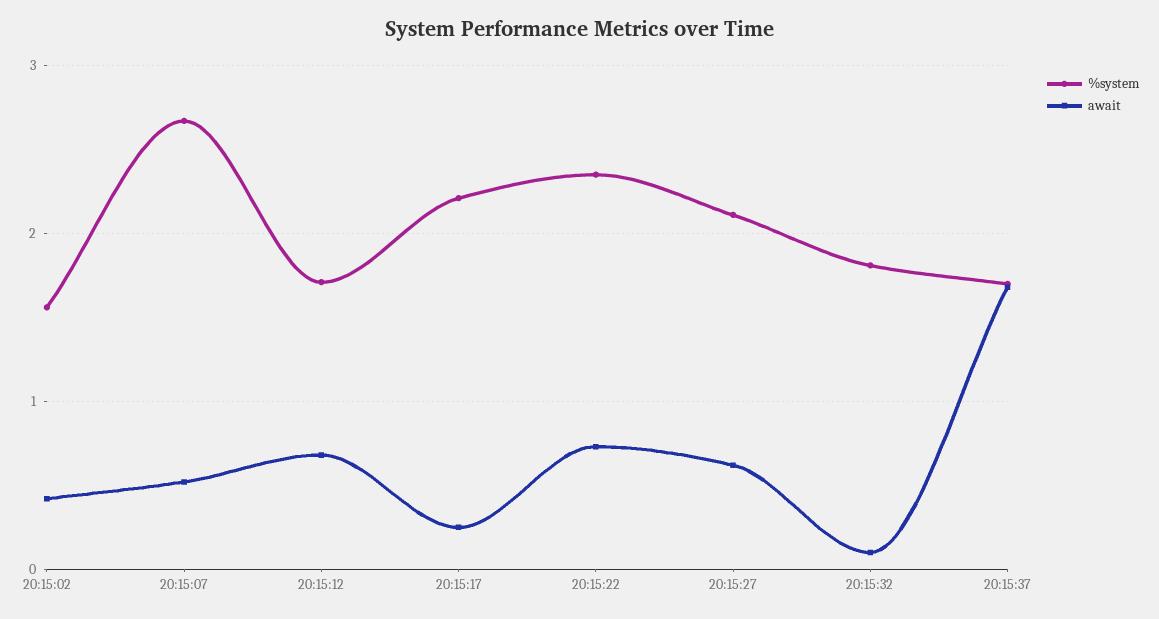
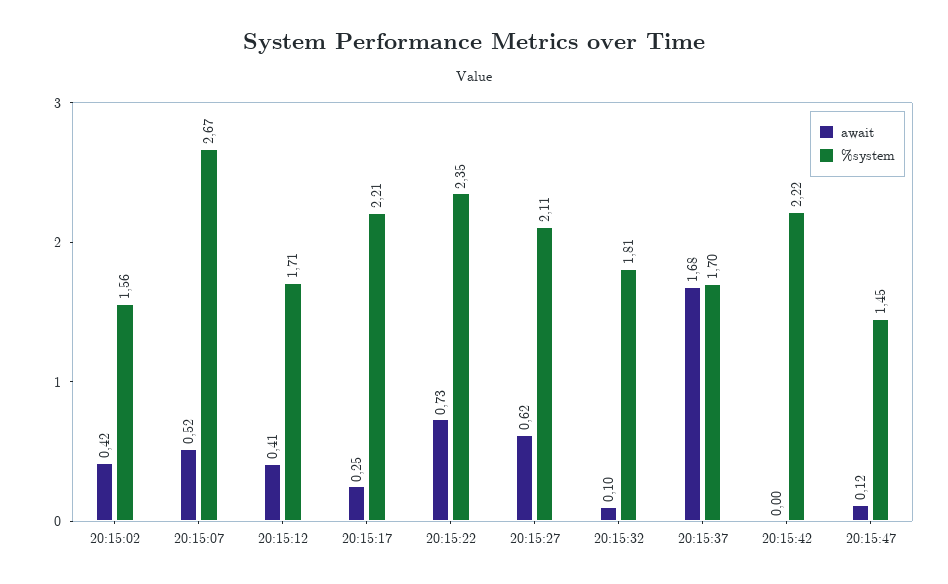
await, 20:15:12: 0.7 -> 0.41
await, 20:15:42: none -> 0
%system, 20:15:42: none -> 2.22
await, 20:15:47: none -> 0.12
%system, 20:15:47: none -> 1.45

